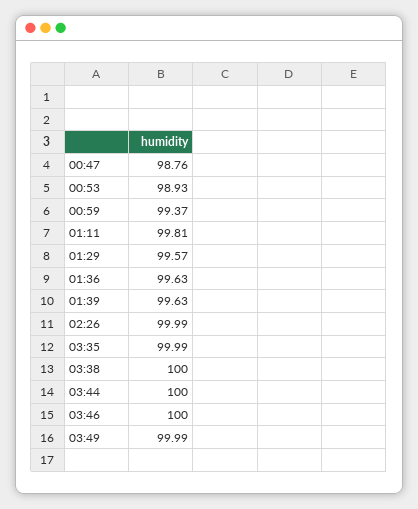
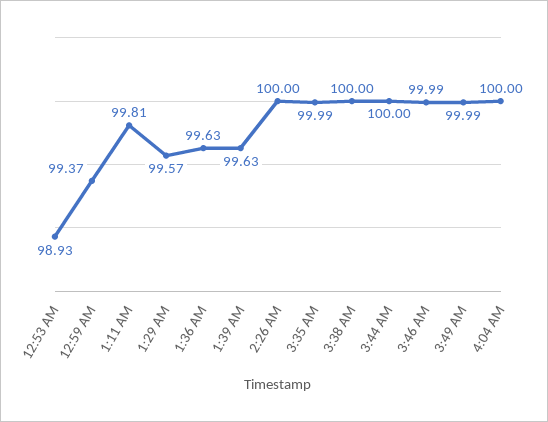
00:47: 98.76 -> none
02:26: 99.99 -> 100
03:46: 100 -> 99.99
4:04 AM: none -> 100

